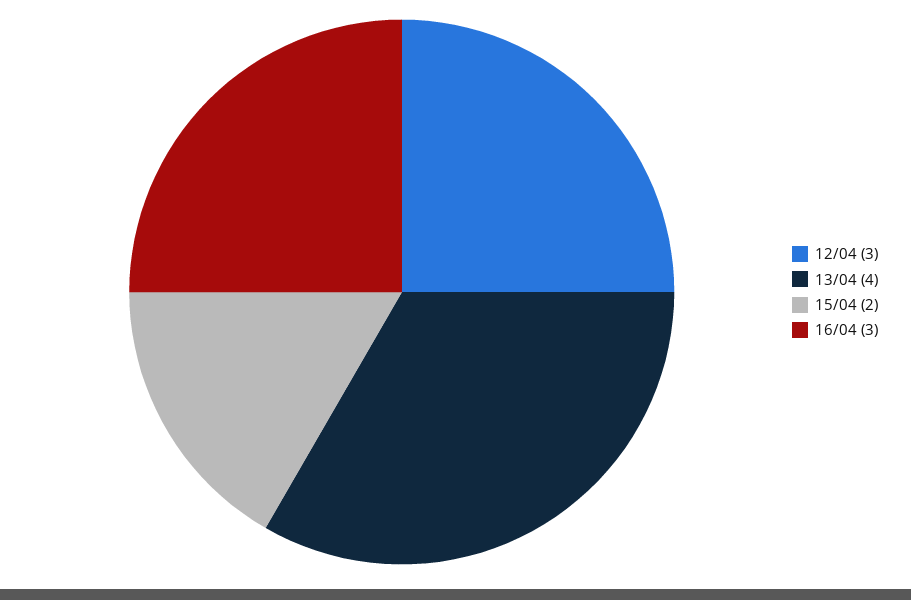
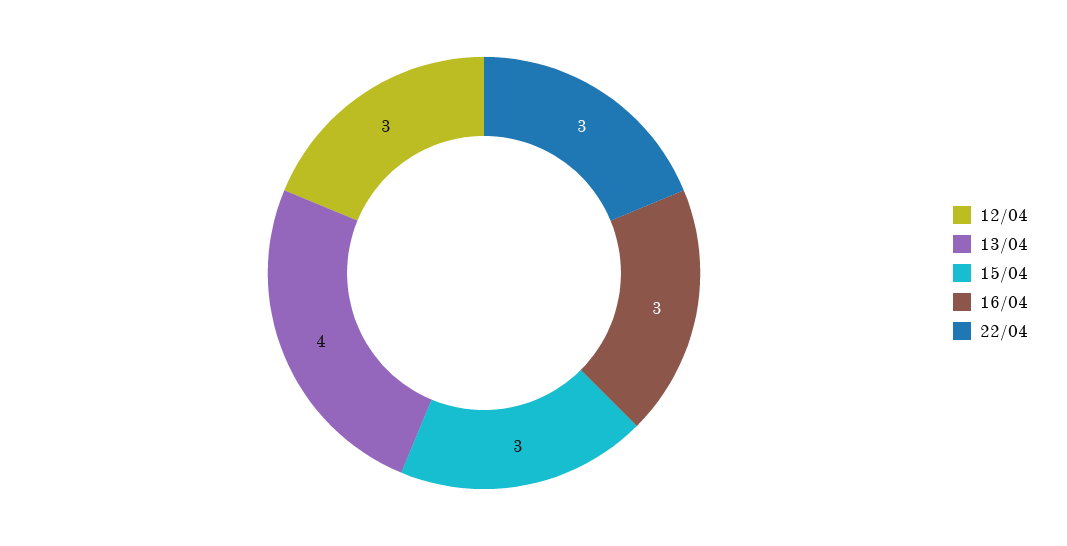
15/04: 2 -> 3
22/04: none -> 3

